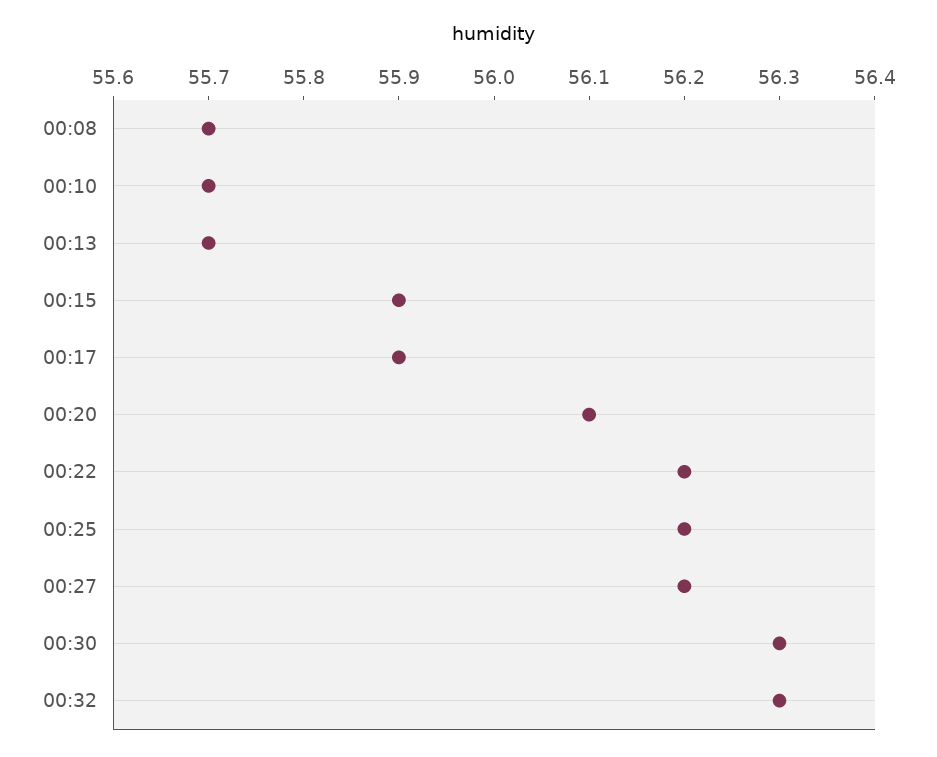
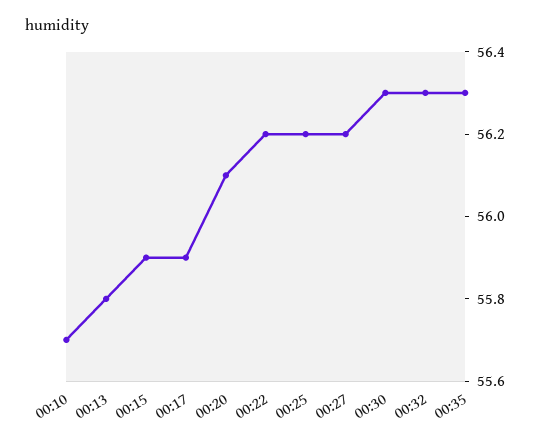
00:08: 55.7 -> none
00:13: 55.7 -> 55.8
00:35: none -> 56.3

